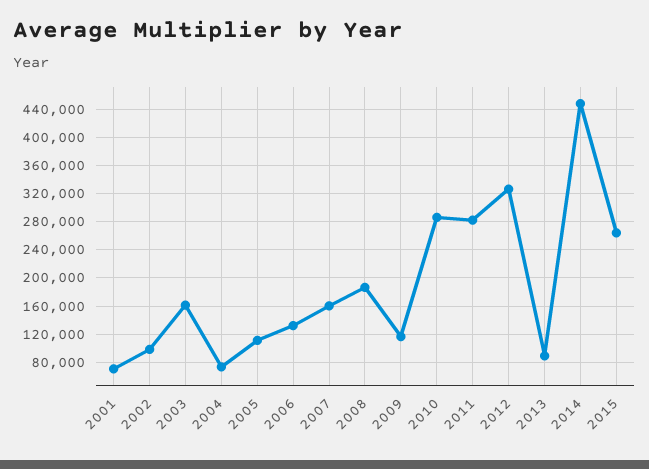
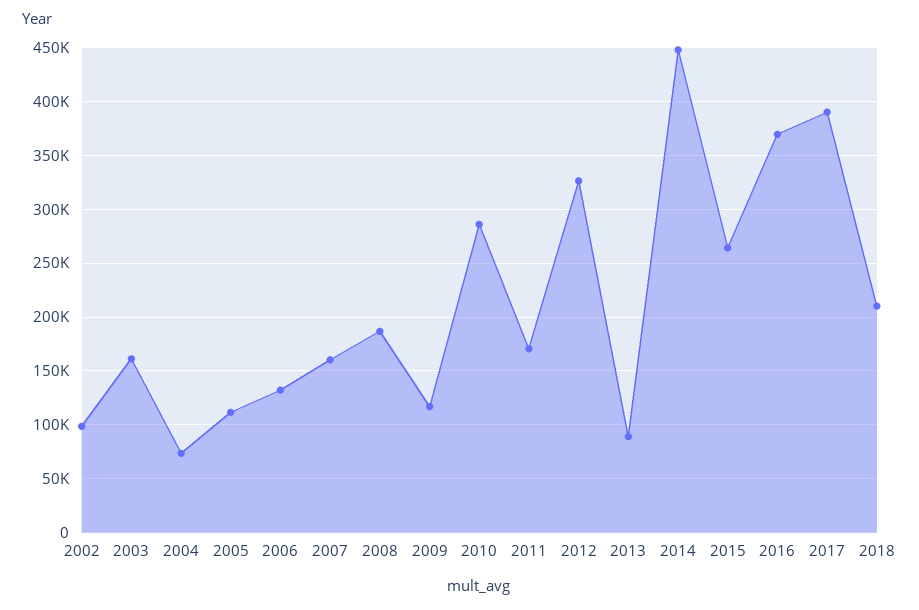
2001: 70000 -> none
2011: 280000 -> 170000
2016: none -> 370000
2017: none -> 390000
2018: none -> 210000

